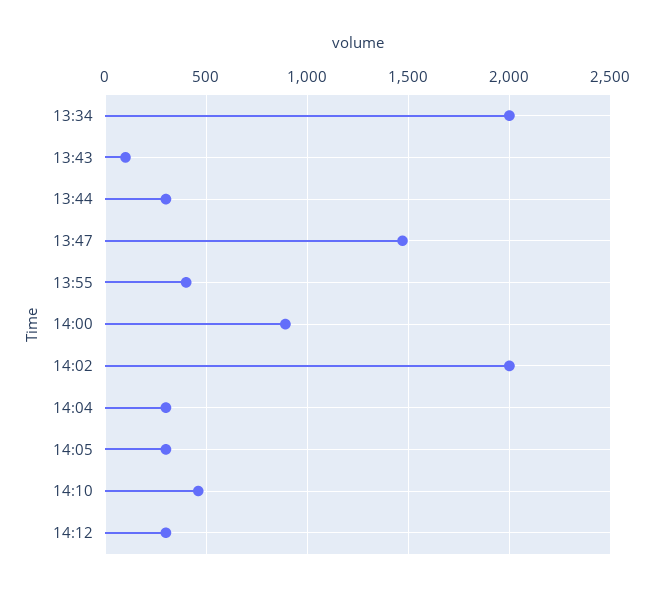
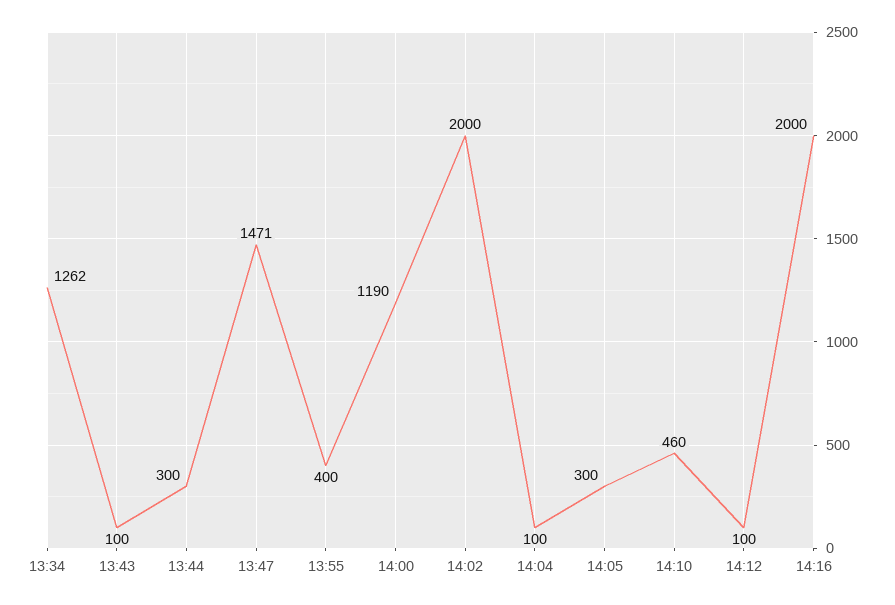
13:34: 2000 -> 1262
14:00: 900 -> 1190
14:04: 300 -> 100
14:12: 300 -> 100
14:16: none -> 2000

